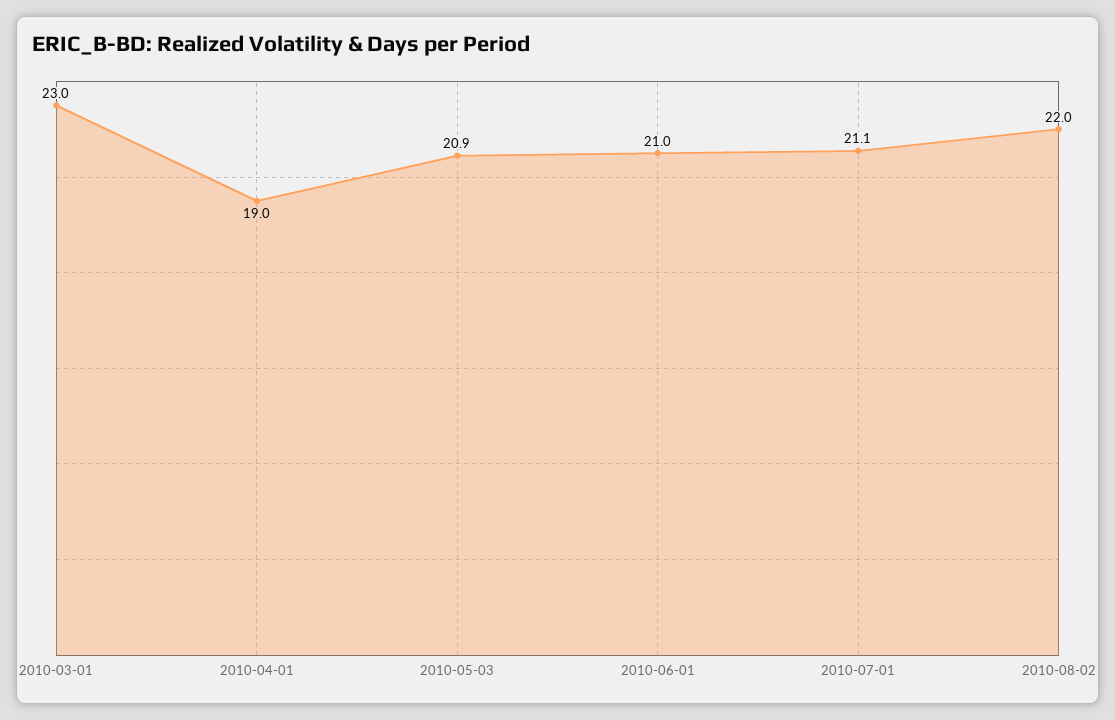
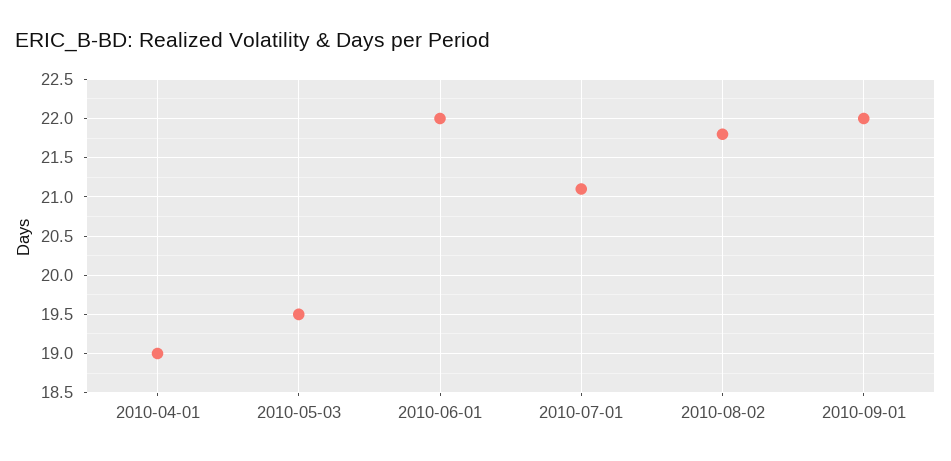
2010-03-01: 23 -> none
2010-05-03: 20.9 -> 19.5
2010-06-01: 21 -> 22
2010-08-02: 22 -> 21.8
2010-09-01: none -> 22

